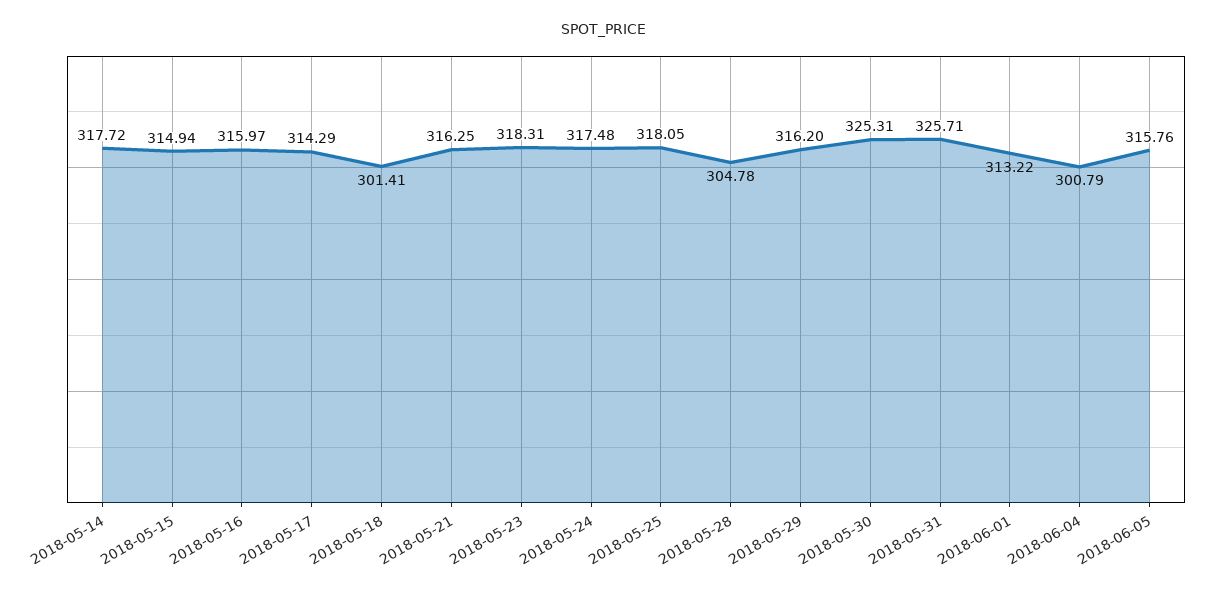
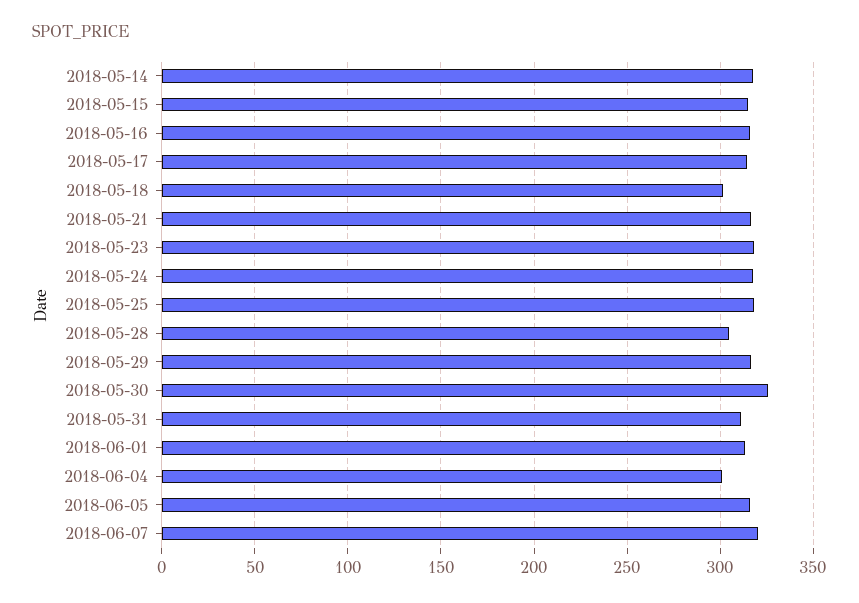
2018-05-31: 325.71 -> 310
2018-06-07: none -> 320

